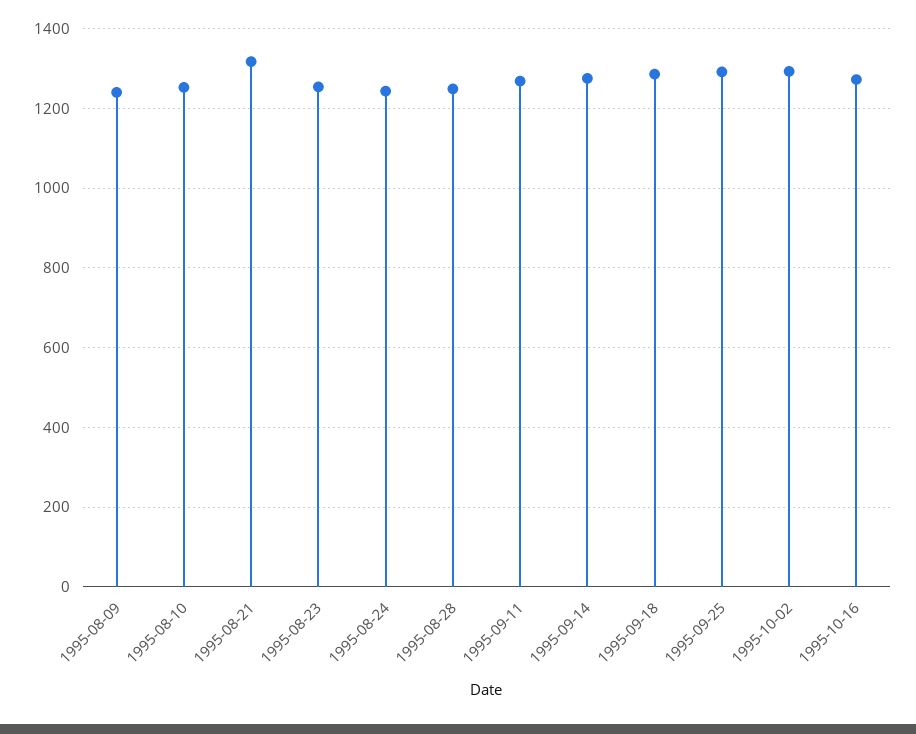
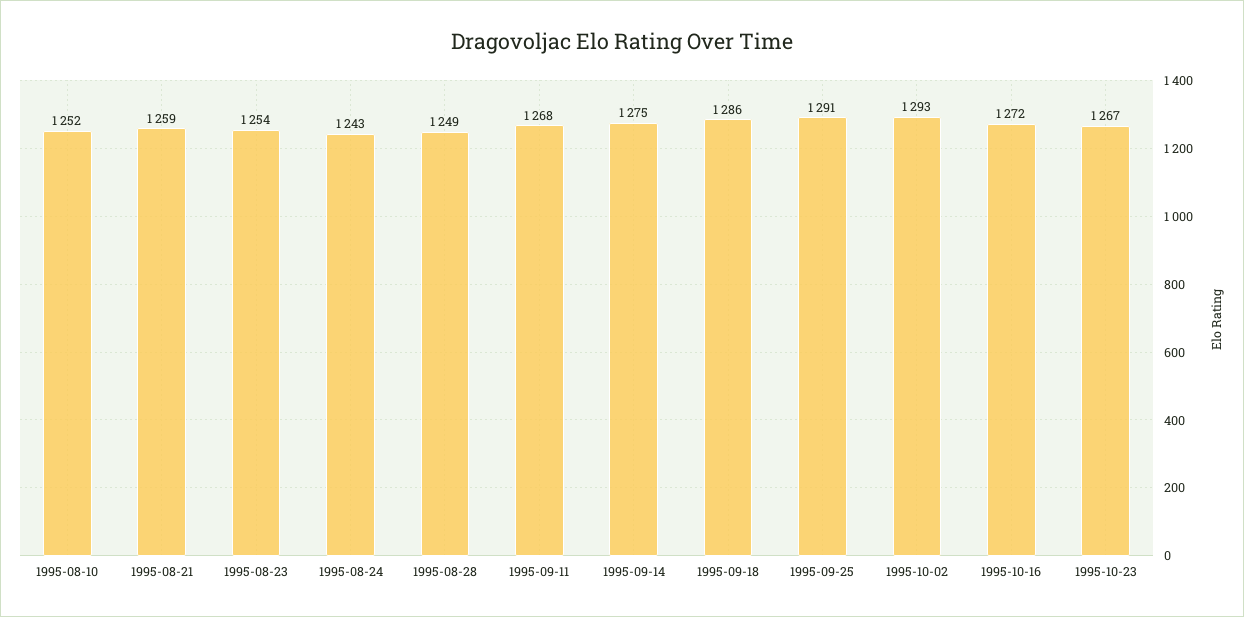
1995-08-09: 1240 -> none
1995-08-21: 1320 -> 1259
1995-10-23: none -> 1267

